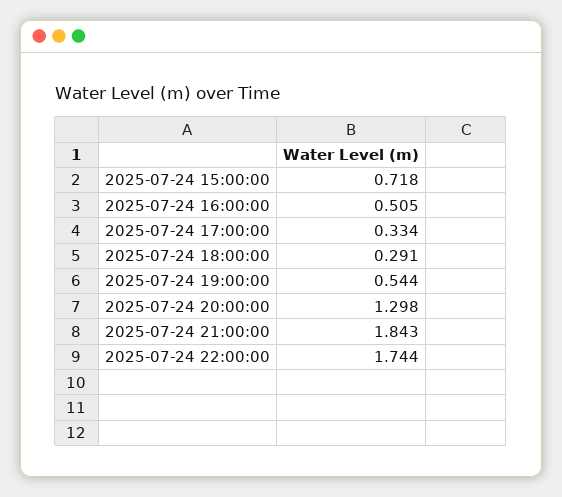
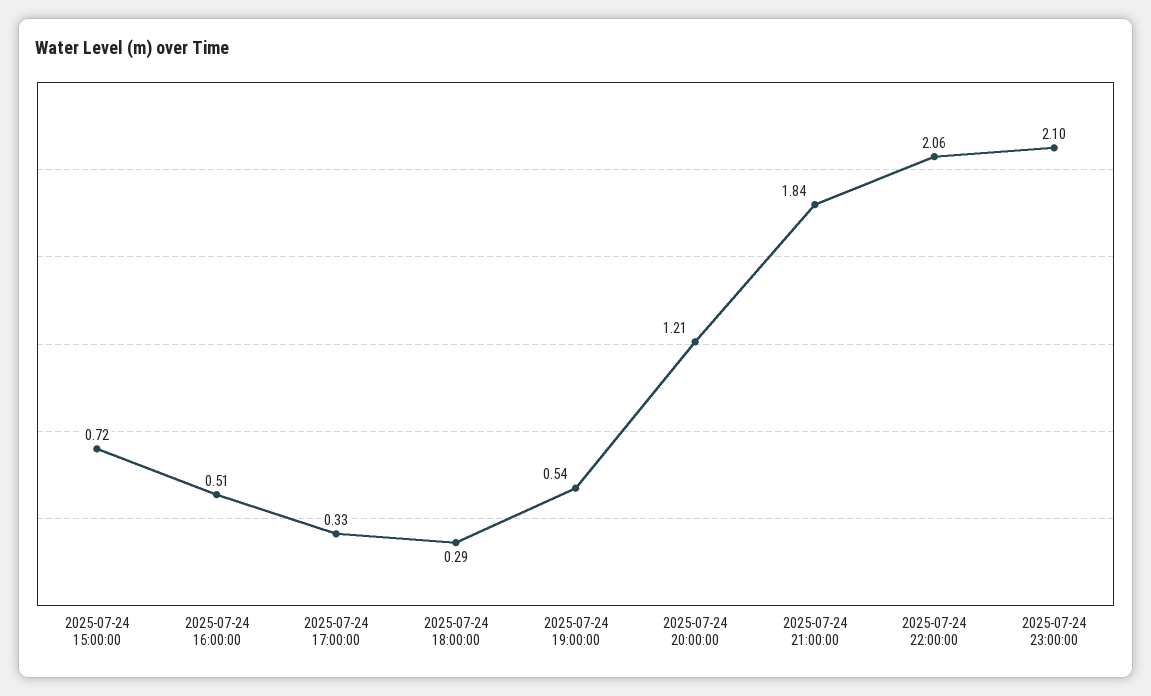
2025-07-24 20:00:00: 1.298 -> 1.21
2025-07-24 22:00:00: 1.744 -> 2.06
2025-07-24 23:00:00: none -> 2.1

